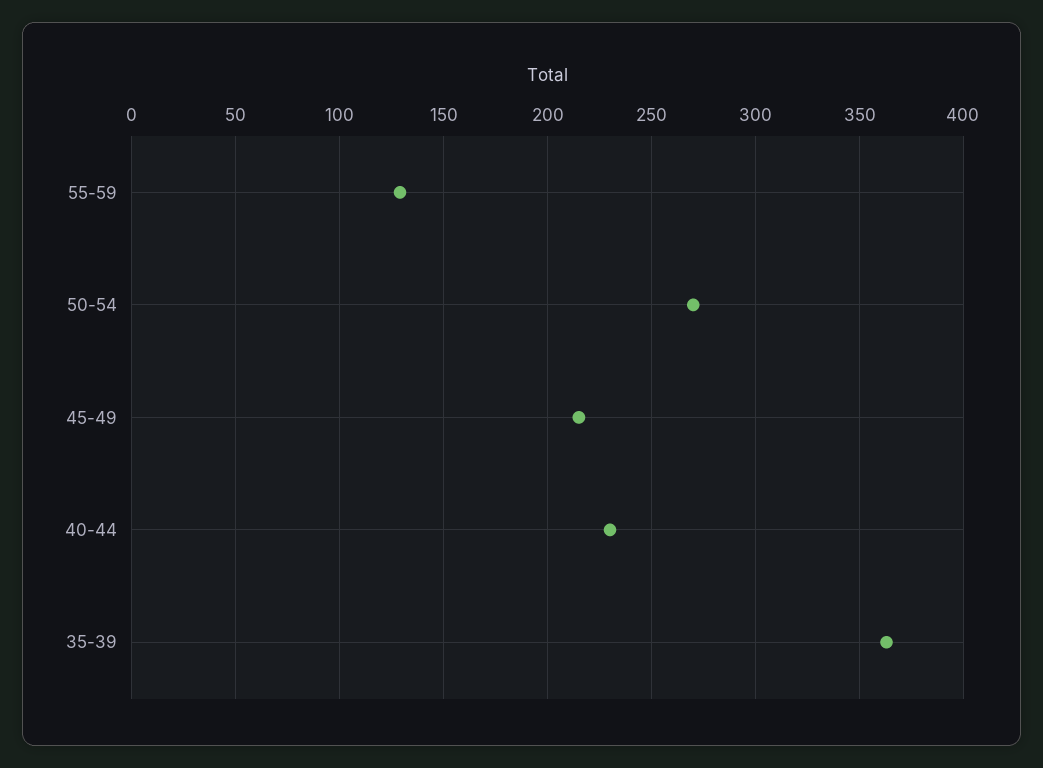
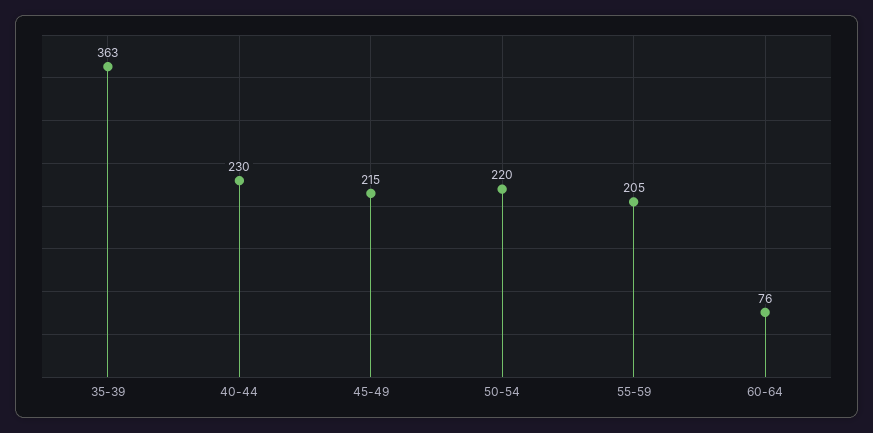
55-59: 130 -> 205
50-54: 270 -> 220
60-64: none -> 76

